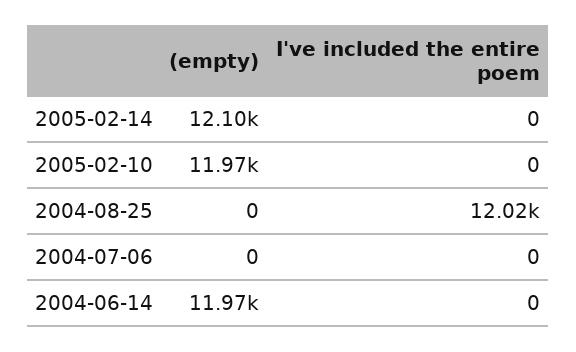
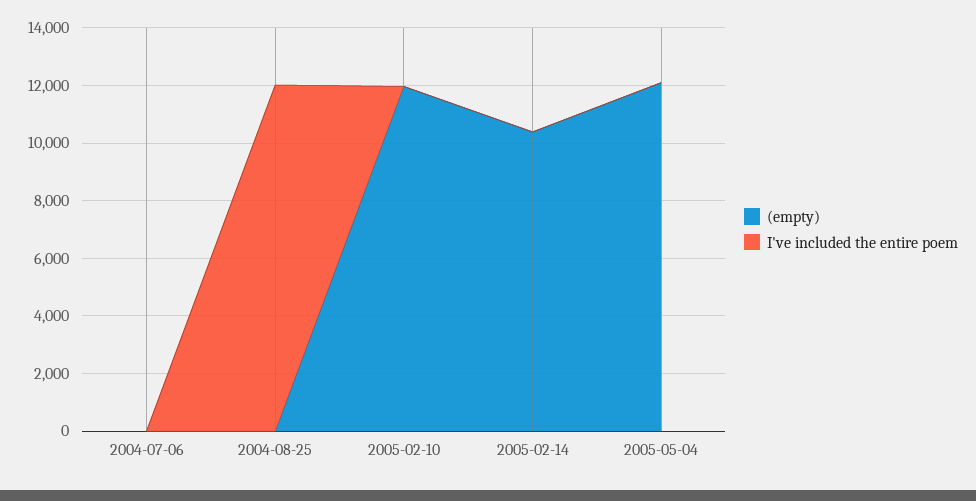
(empty), 2005-02-14: 12100 -> 10500
(empty), 2004-06-14: 11970 -> none
I've included the entire poem, 2004-06-14: 0 -> none
(empty), 2005-05-04: none -> 12000
I've included the entire poem, 2005-05-04: none -> 0

